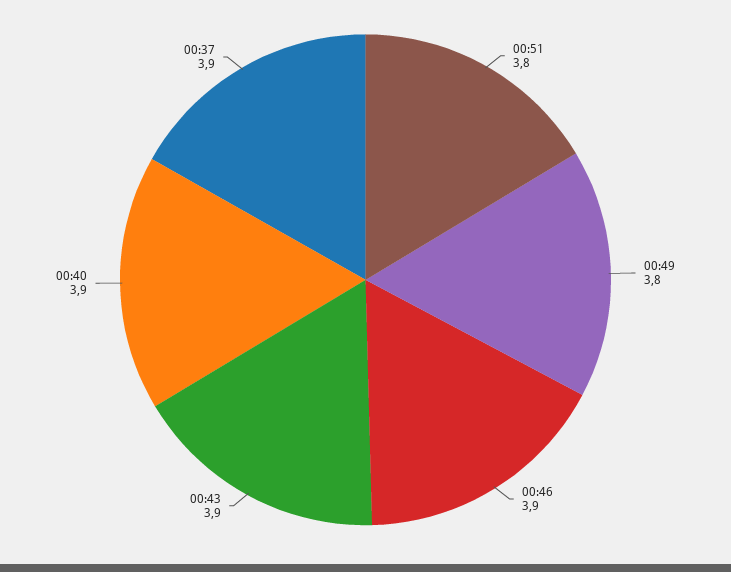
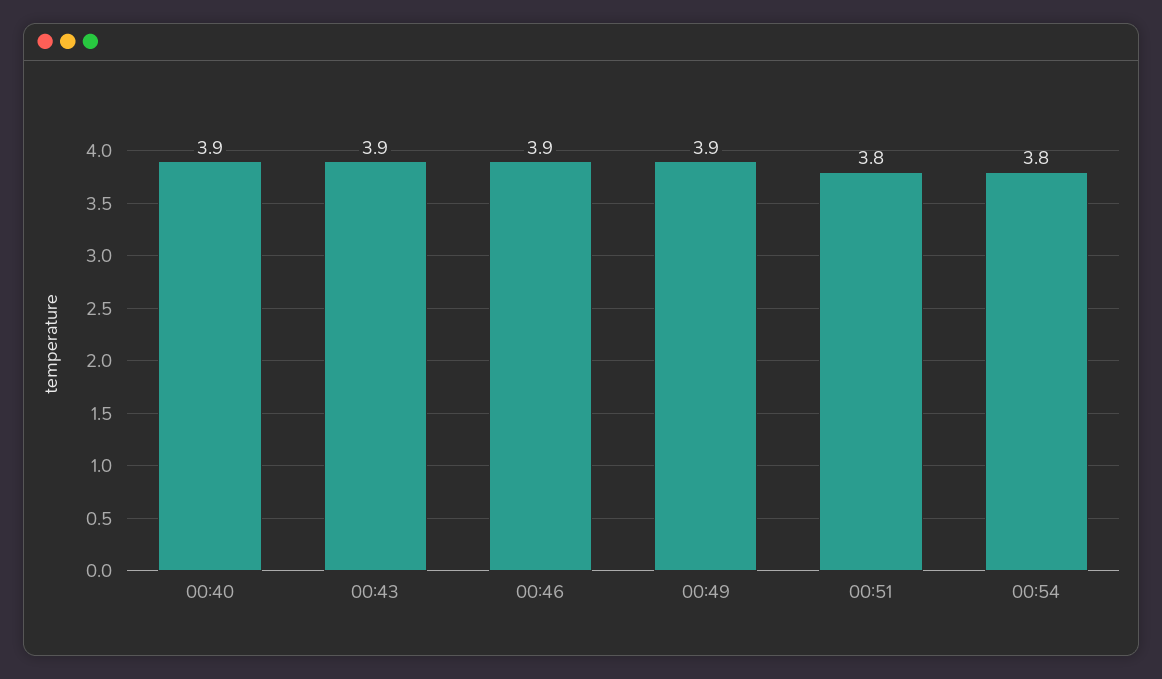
00:49: 3.8 -> 3.9
00:37: 3.9 -> none
00:54: none -> 3.8

